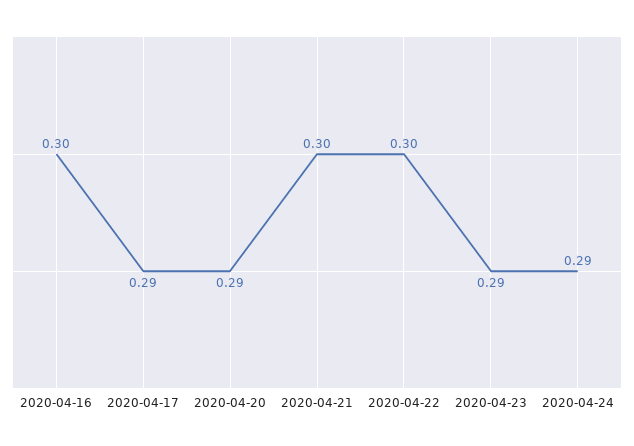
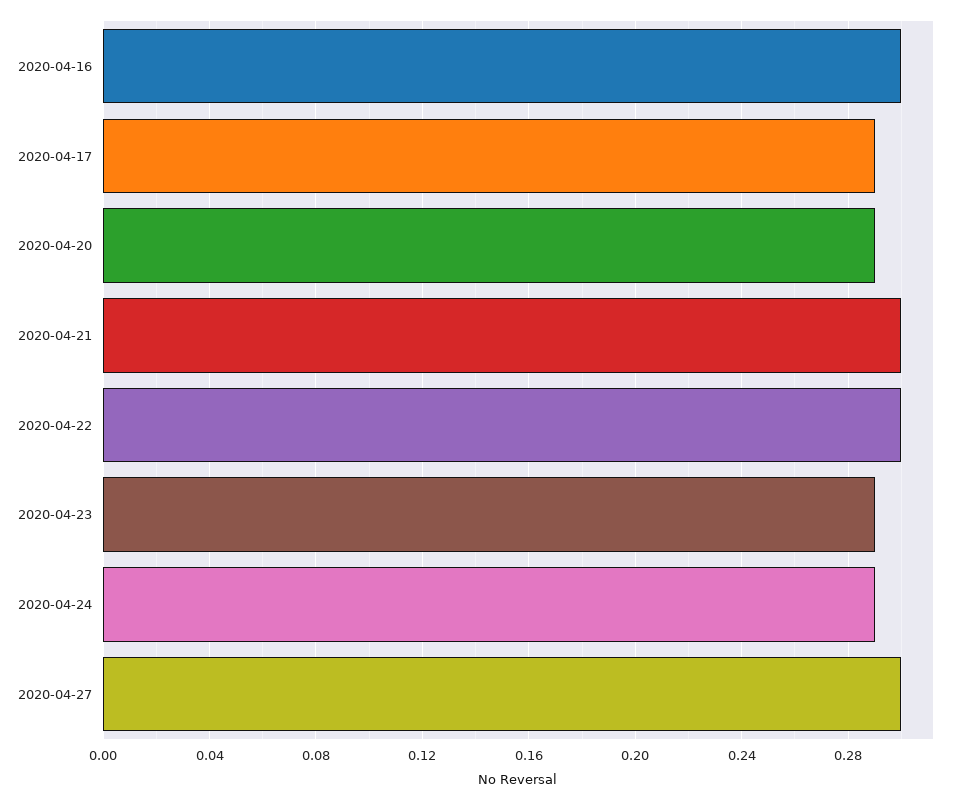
2020-04-27: none -> 0.3

